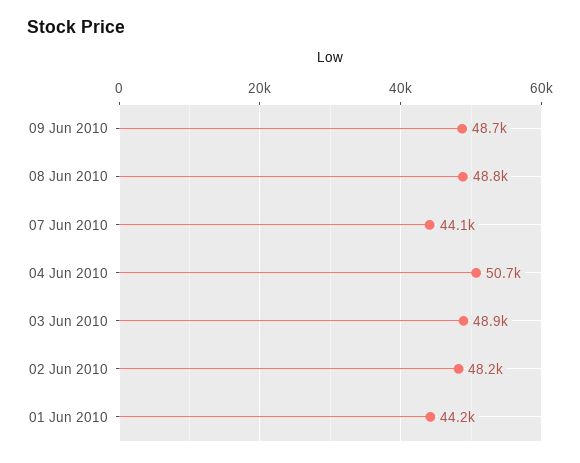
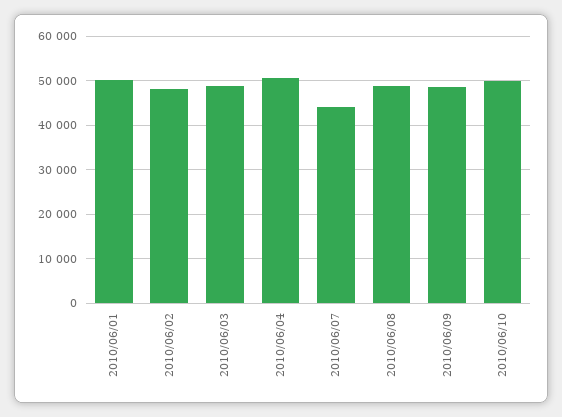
01 Jun 2010: 44200 -> 50000
2010/06/10: none -> 50000

